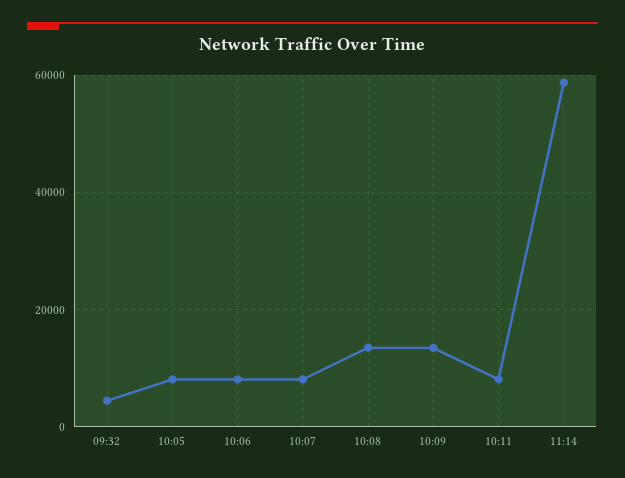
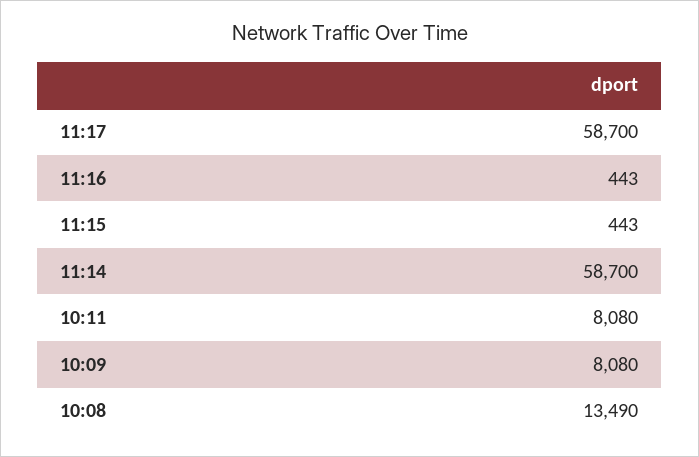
09:32: 4000 -> none
10:05: 8000 -> none
10:06: 8000 -> none
10:07: 8000 -> none
10:09: 14000 -> 8080
11:17: none -> 58700
11:16: none -> 443
11:15: none -> 443

